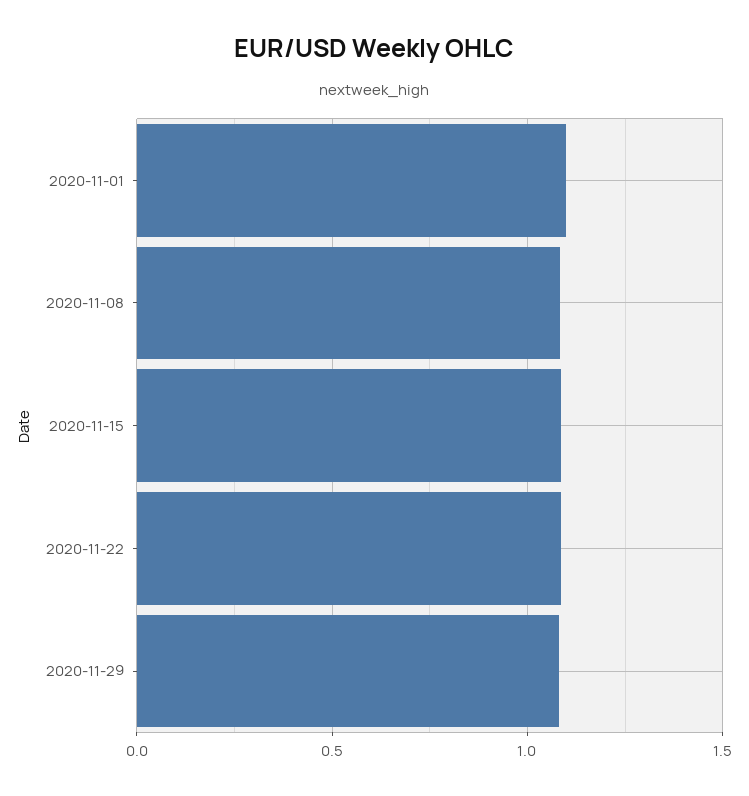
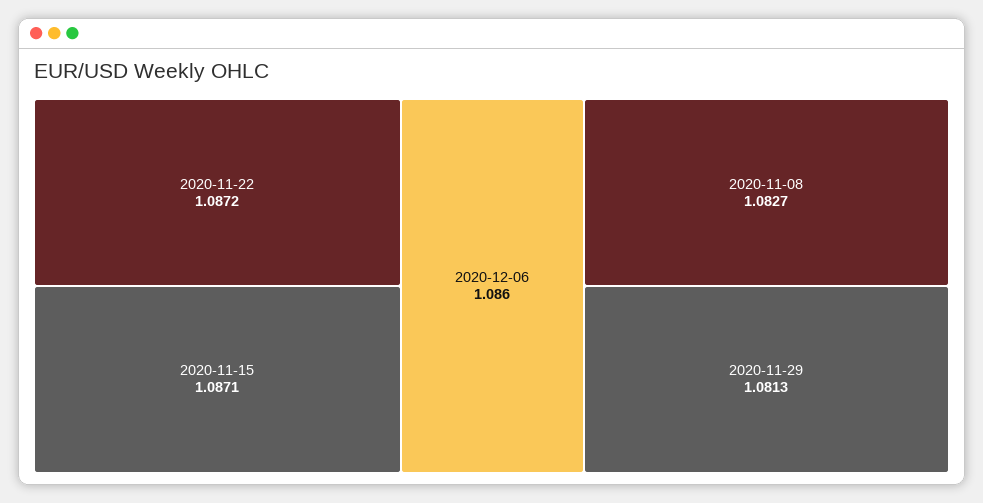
2020-11-01: 1.1 -> none
2020-12-06: none -> 1.086

